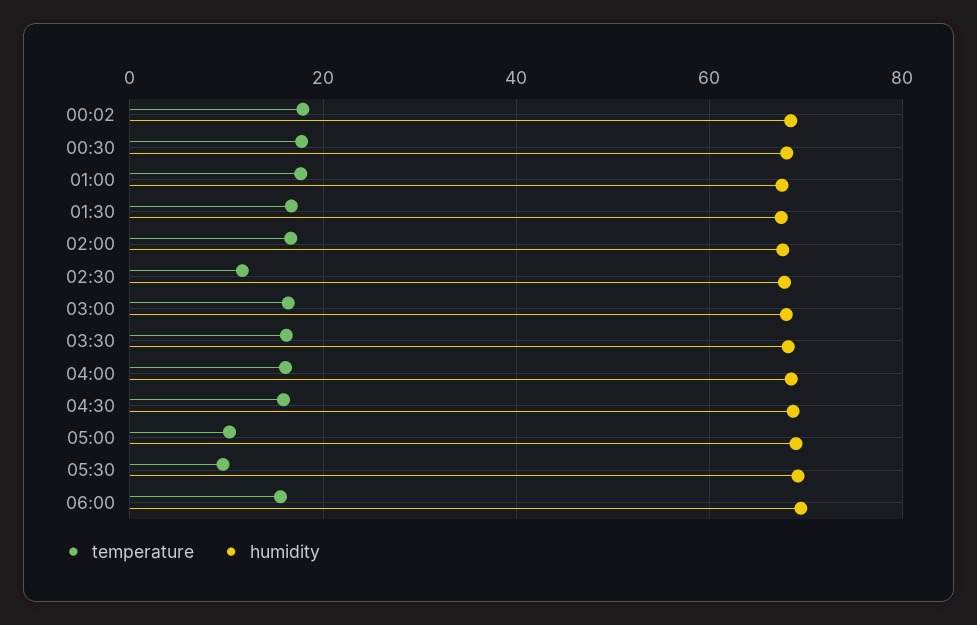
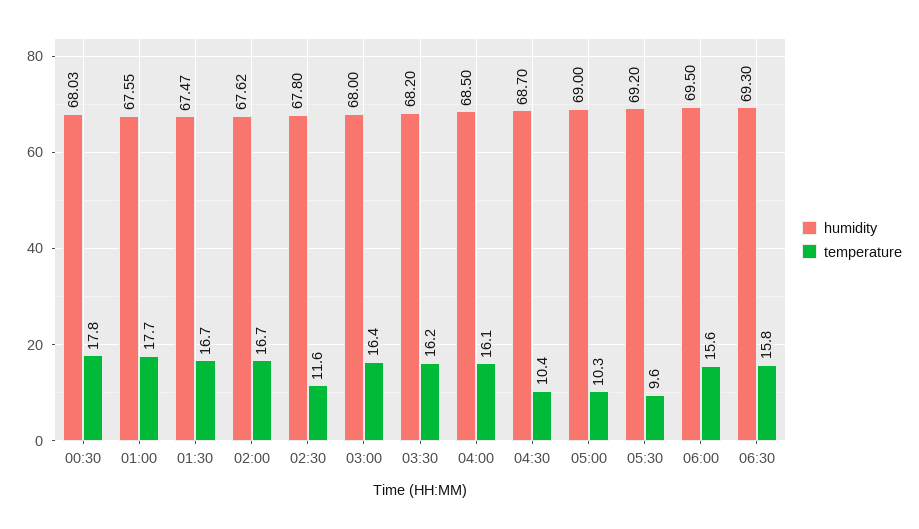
temperature, 00:02: 18 -> none
humidity, 00:02: 68 -> none
temperature, 04:30: 16 -> 10.4
humidity, 06:30: none -> 69.3
temperature, 06:30: none -> 15.8

